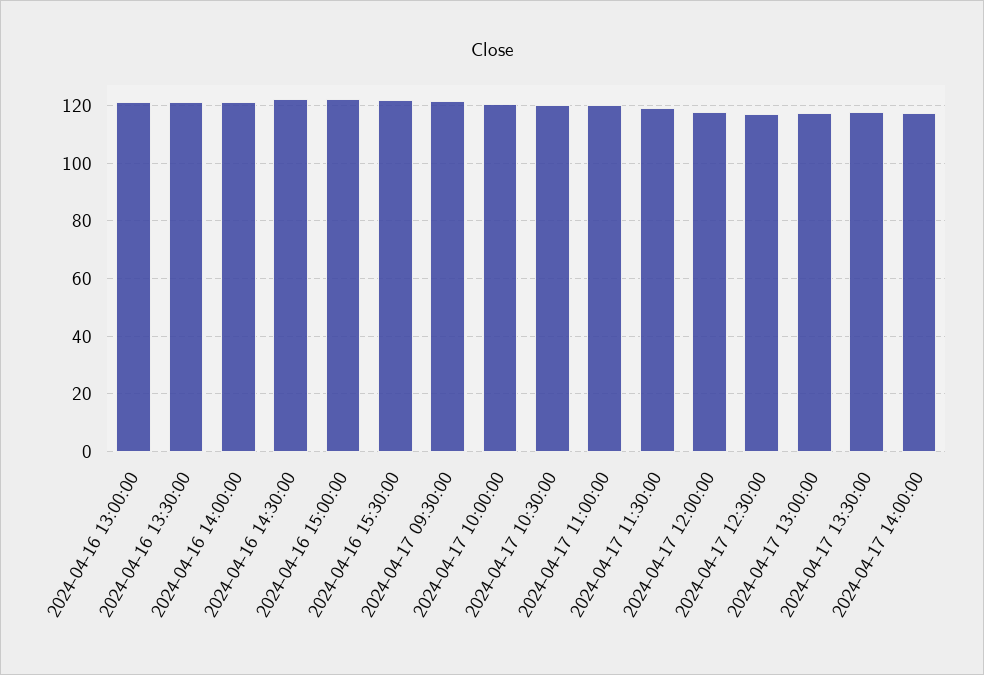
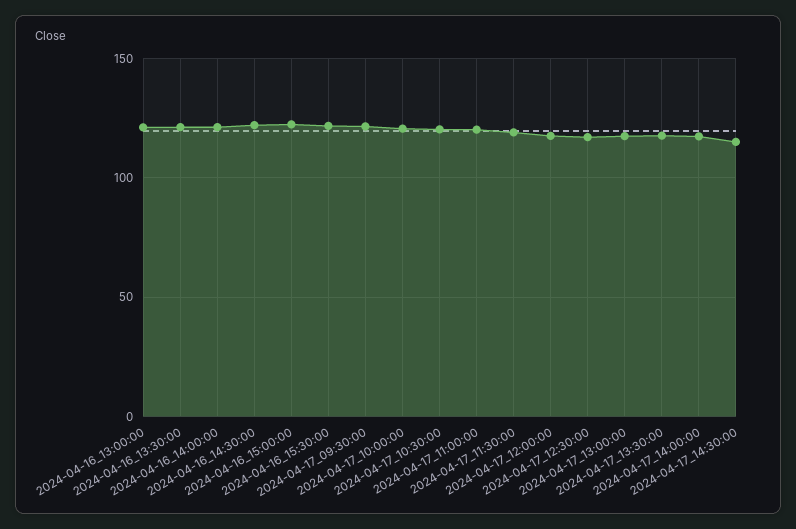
2024-04-17_14:30:00: none -> 115

